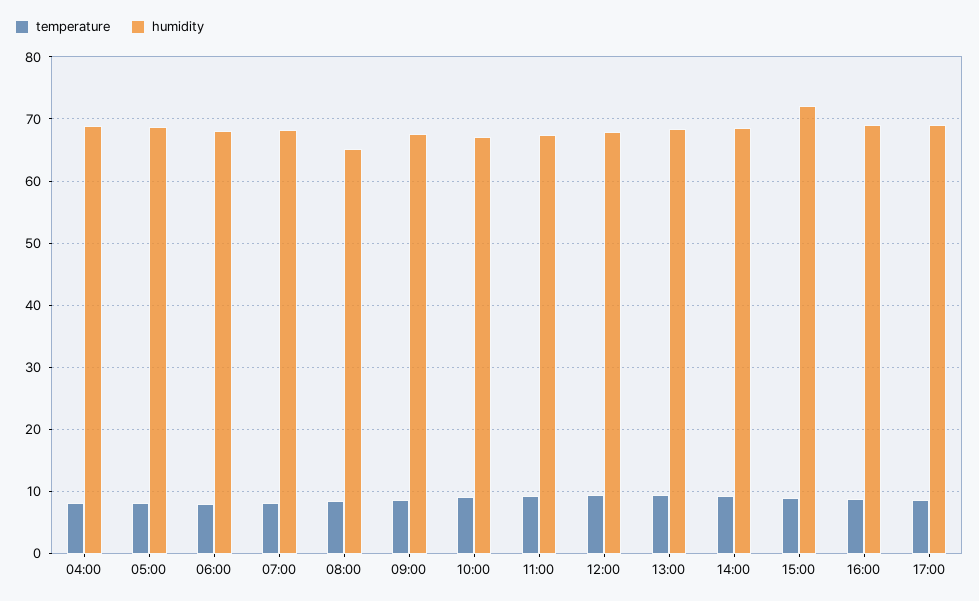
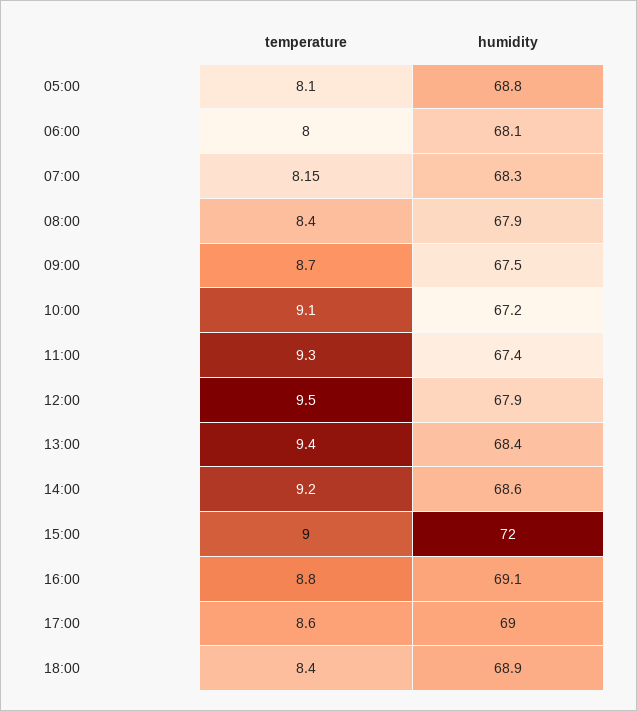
temperature, 04:00: 8 -> none
humidity, 04:00: 69 -> none
humidity, 08:00: 65 -> 67.9
temperature, 18:00: none -> 8.4
humidity, 18:00: none -> 68.9

